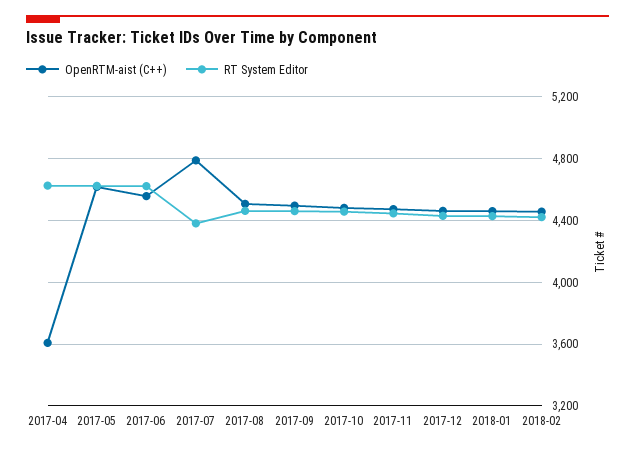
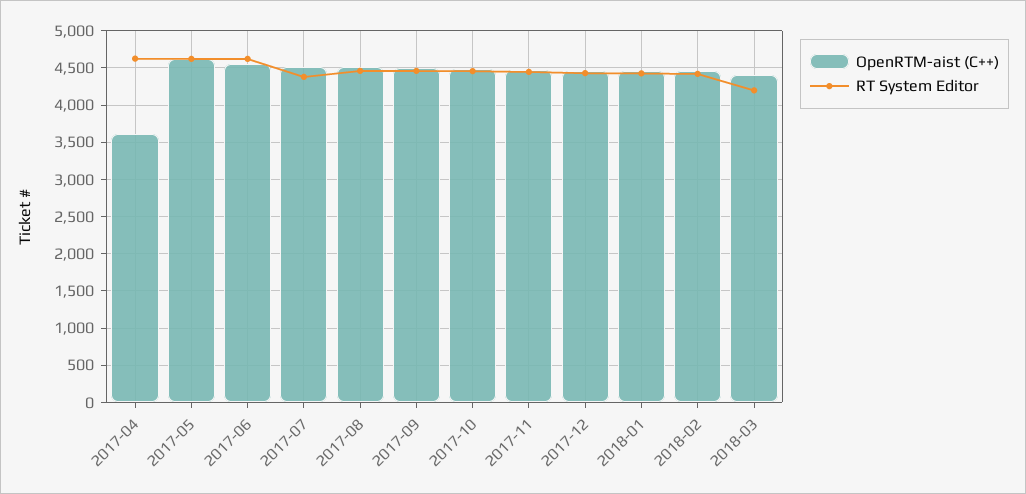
OpenRTM-aist (C++), 2017-07: 4800 -> 4500
OpenRTM-aist (C++), 2018-03: none -> 4400
RT System Editor, 2018-03: none -> 4200

